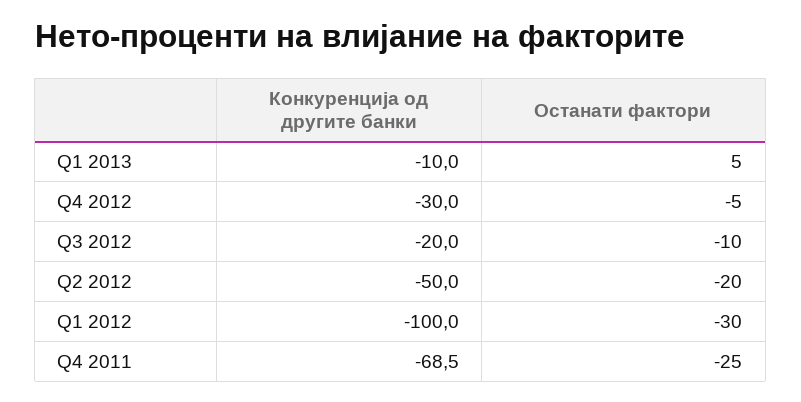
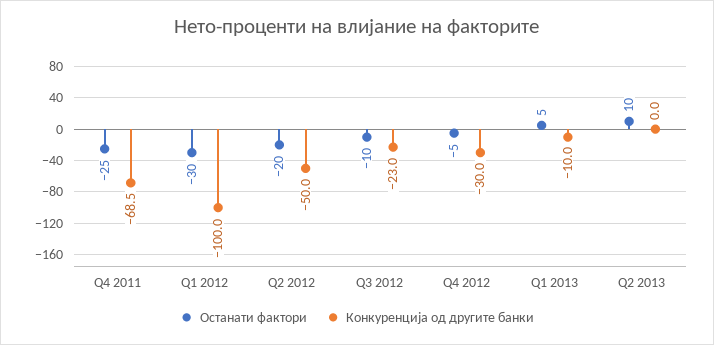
Конкуренција од другите банки, Q3 2012: -20 -> -23
Останати фактори, Q2 2013: none -> 10
Конкуренција од другите банки, Q2 2013: none -> 0

